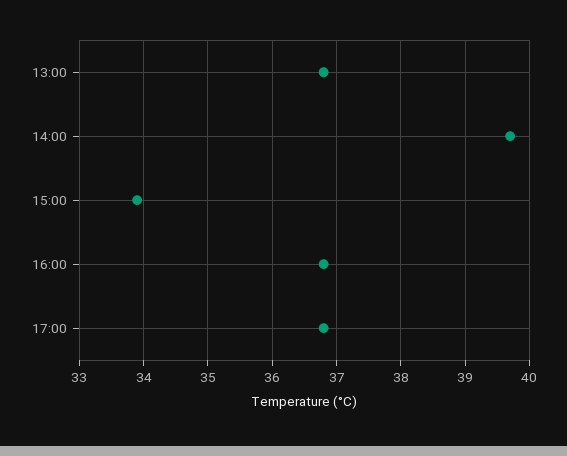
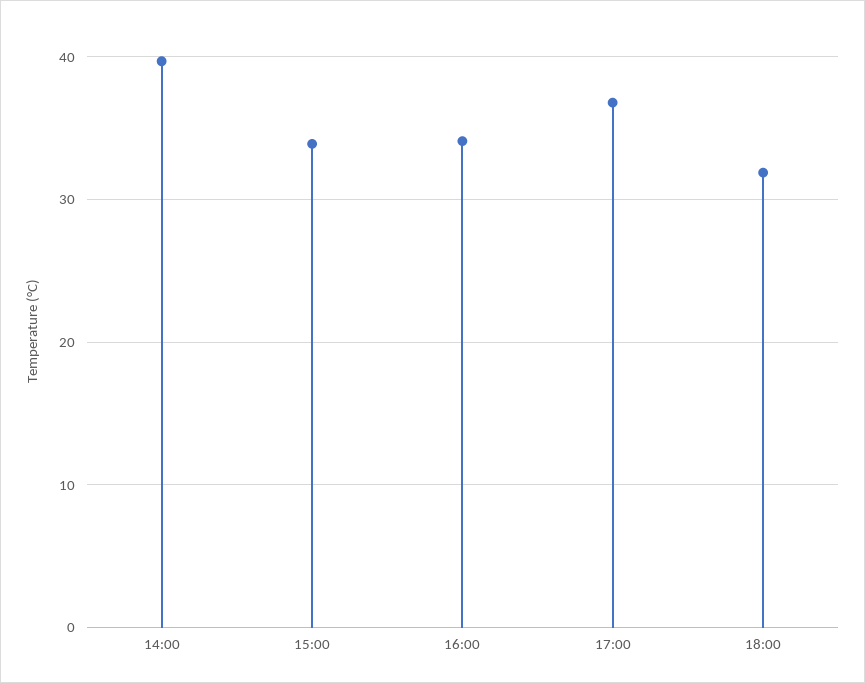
13:00: 36.8 -> none
16:00: 36.8 -> 34
18:00: none -> 32

